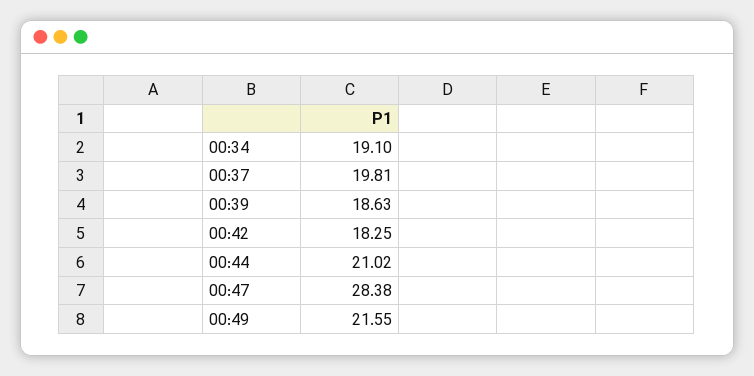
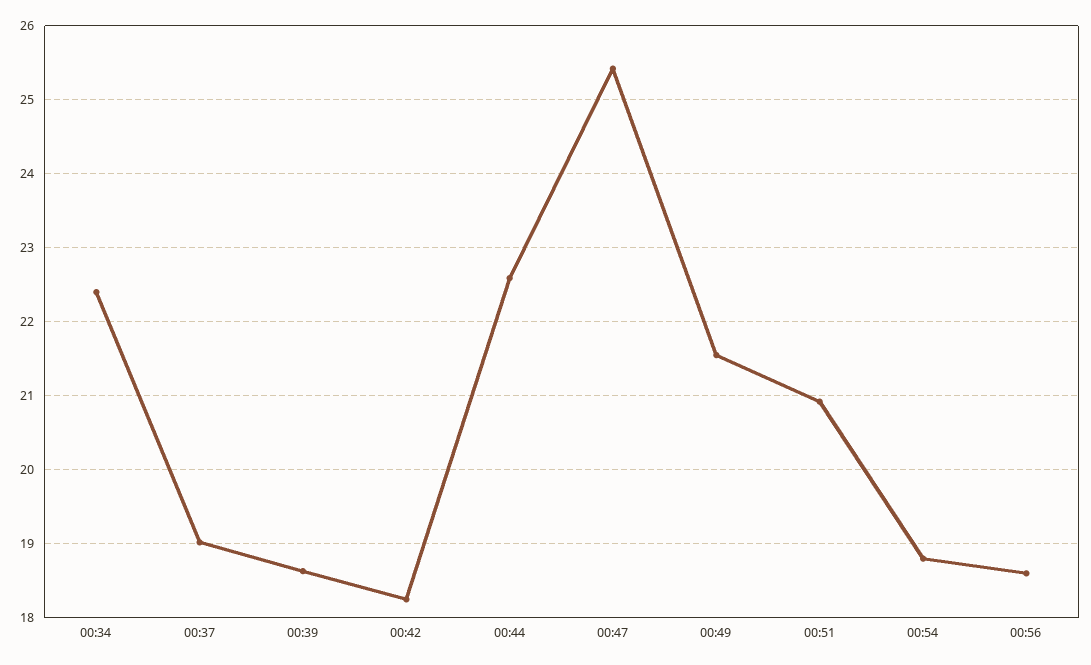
00:34: 19.1 -> 22.4
00:37: 19.81 -> 19
00:44: 21.02 -> 22.6
00:47: 28.38 -> 25.4
00:51: none -> 20.9
00:54: none -> 18.8
00:56: none -> 18.6

